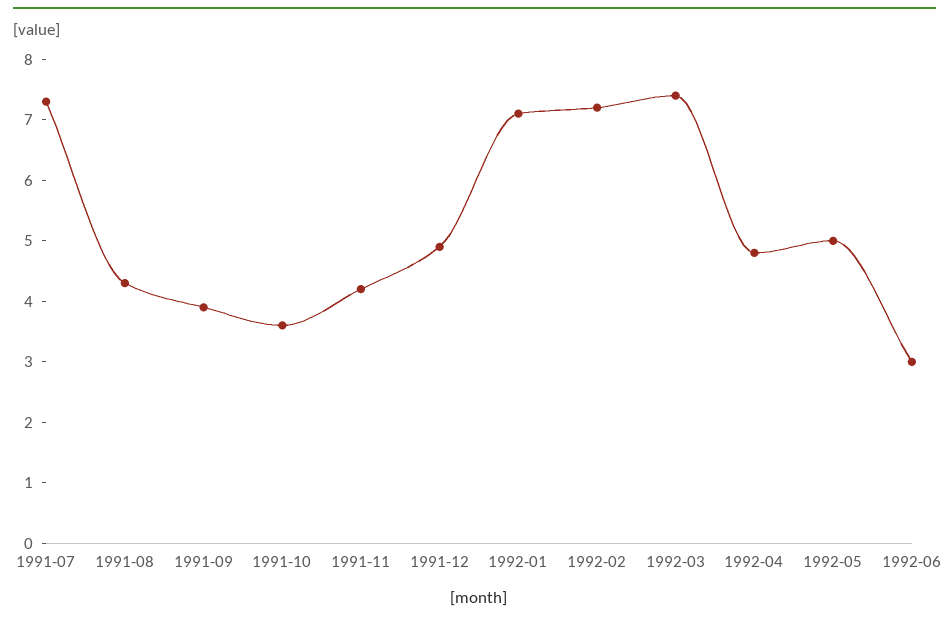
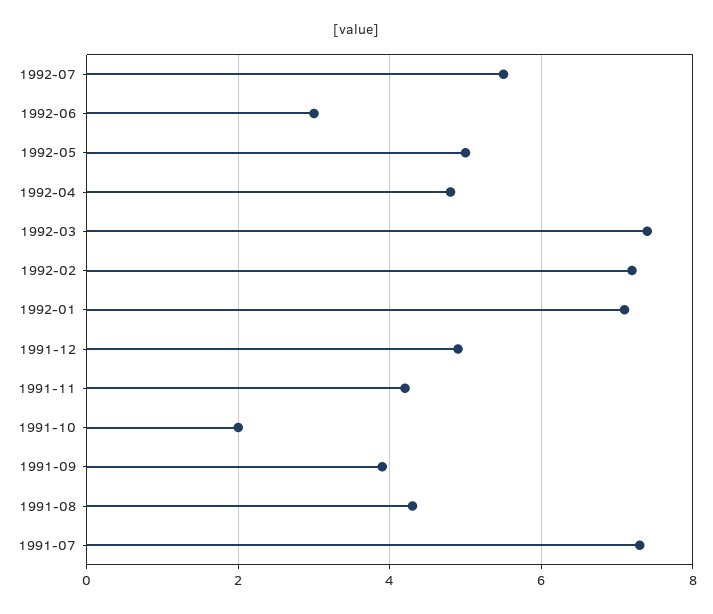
1991-10: 3.5 -> 2
1992-07: none -> 5.5

